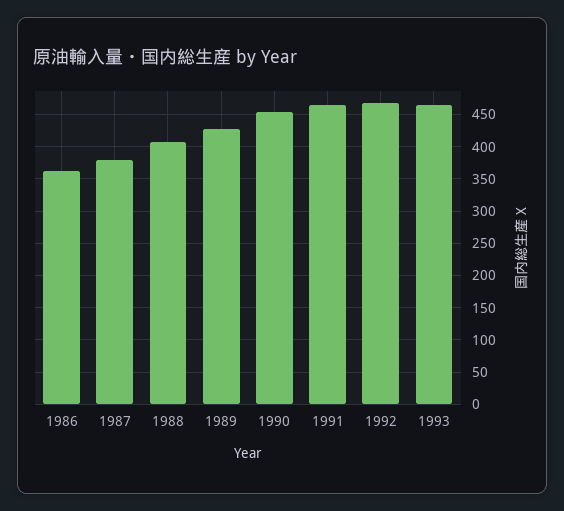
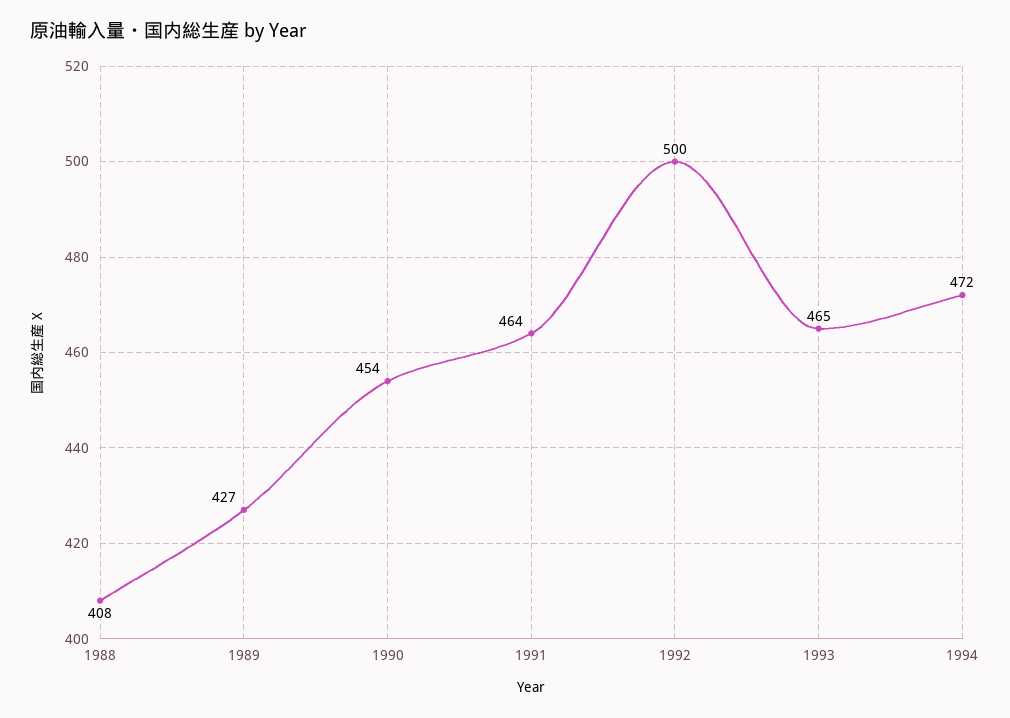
1986: 360 -> none
1987: 380 -> none
1992: 470 -> 500
1994: none -> 472

